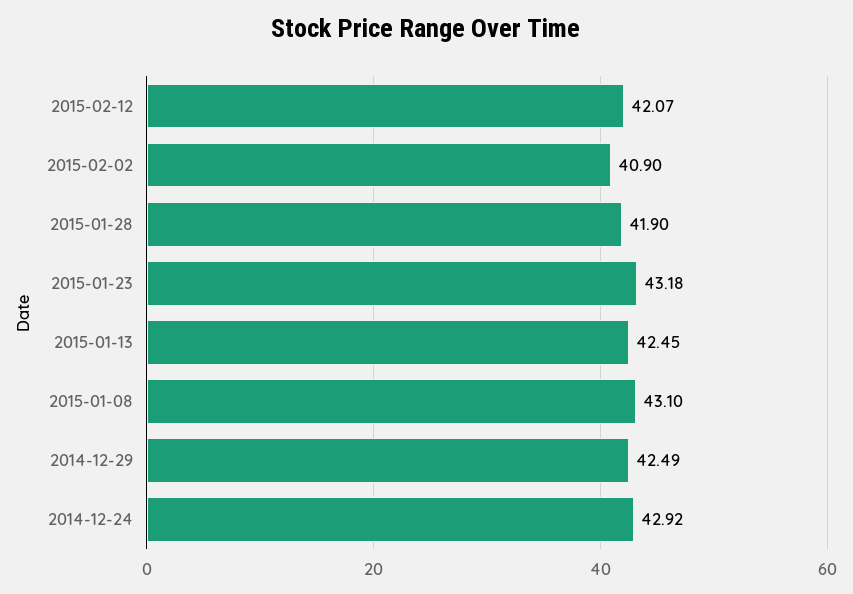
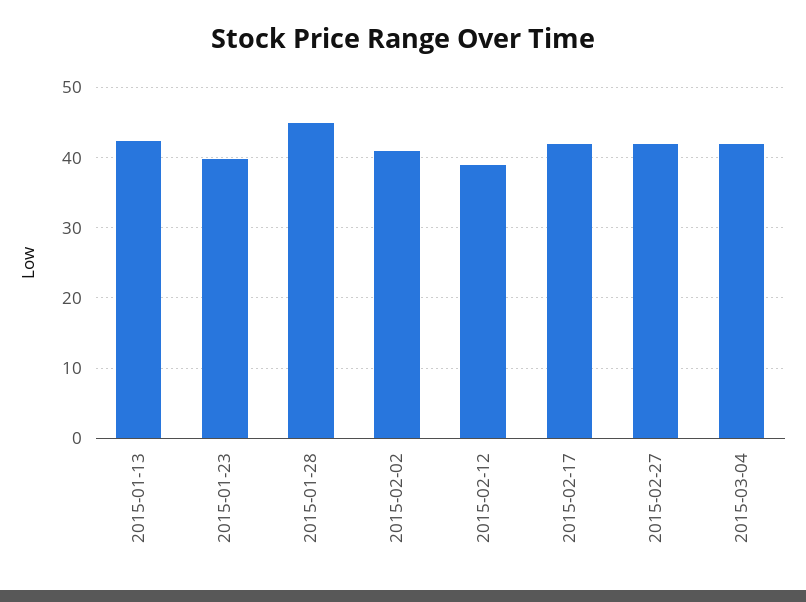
2015-02-12: 42.07 -> 39
2015-01-28: 41.9 -> 45
2015-01-23: 43.18 -> 40
2015-01-08: 43.1 -> none
2014-12-29: 42.49 -> none
2014-12-24: 42.92 -> none
2015-02-17: none -> 42
2015-02-27: none -> 42
2015-03-04: none -> 42

